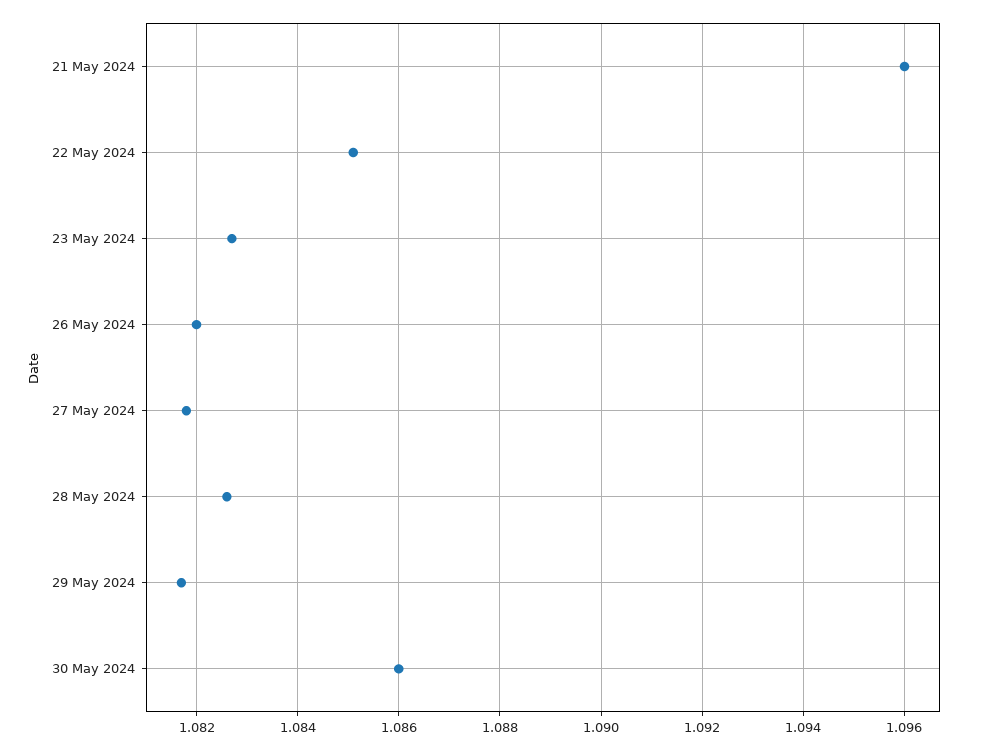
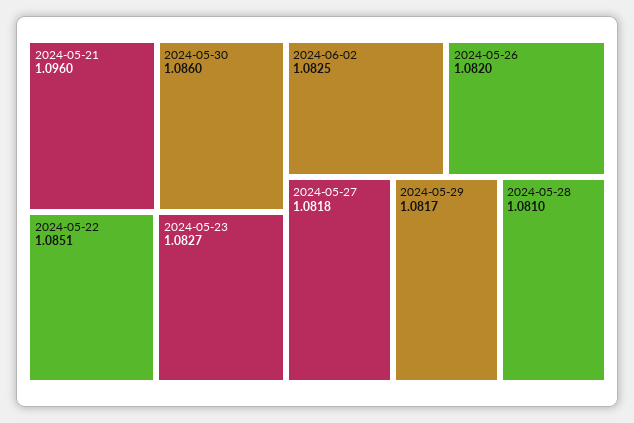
28 May 2024: 1.0825 -> 1.081
2024-06-02: none -> 1.0825

